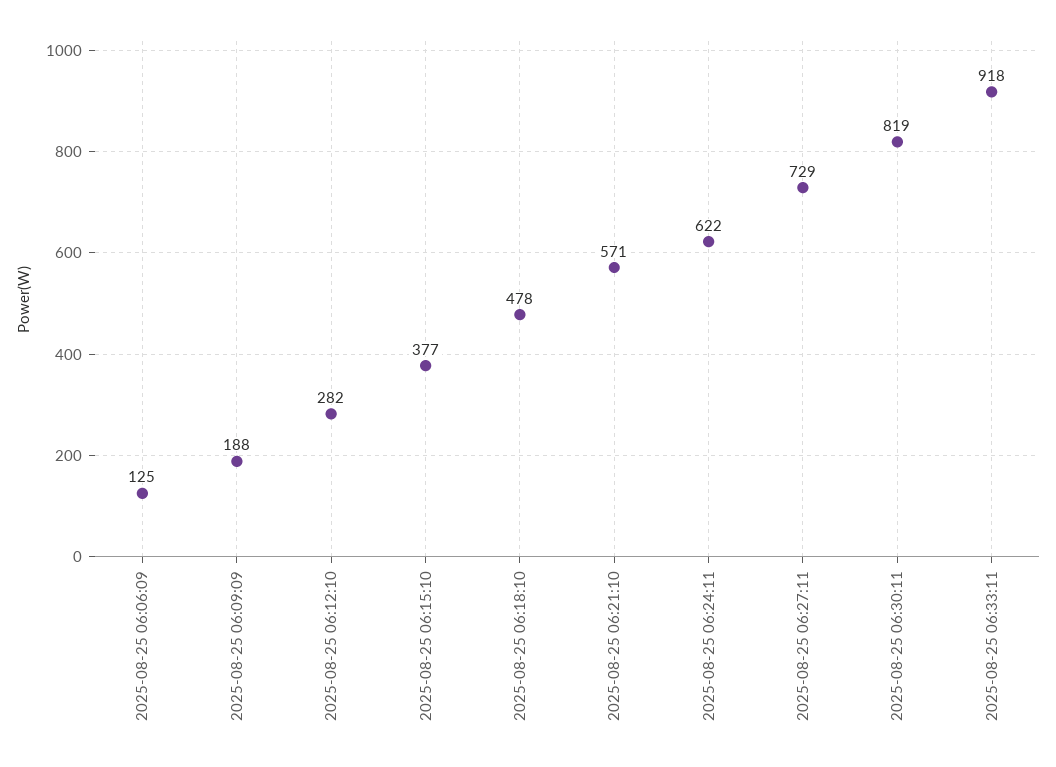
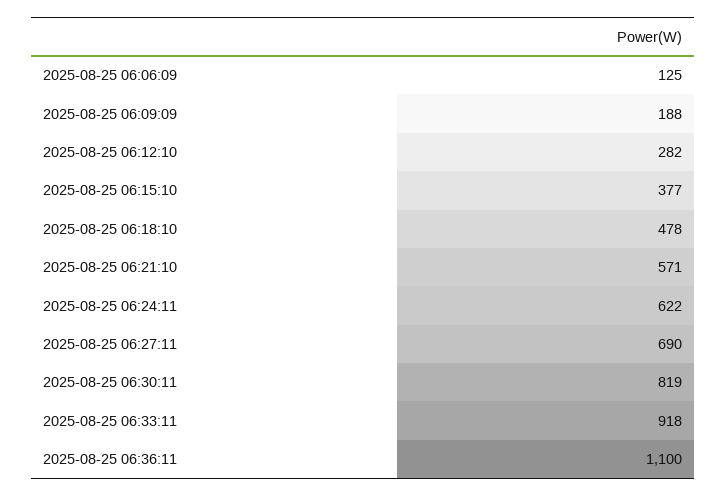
2025-08-25 06:27:11: 729 -> 690
2025-08-25 06:36:11: none -> 1100

